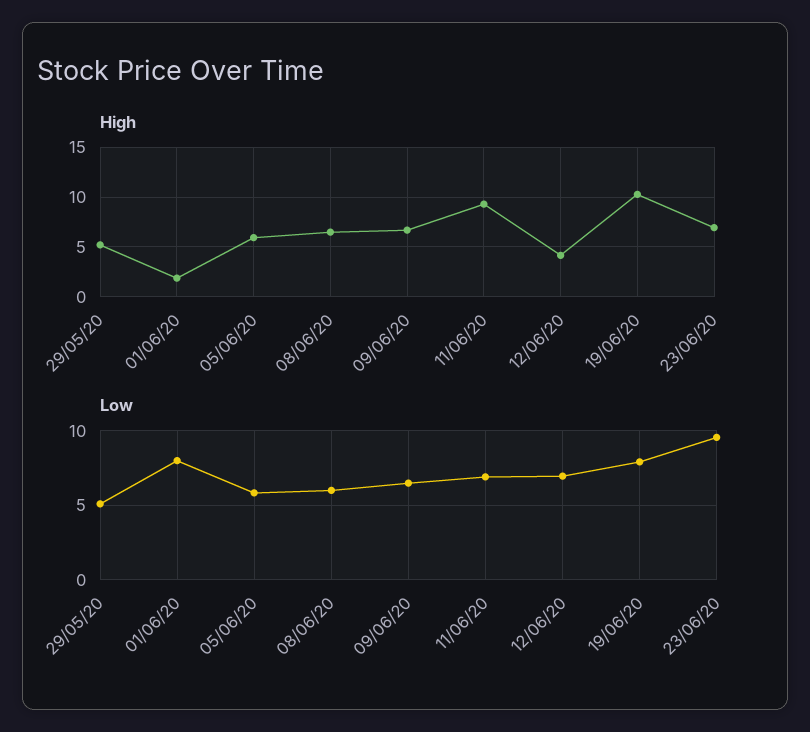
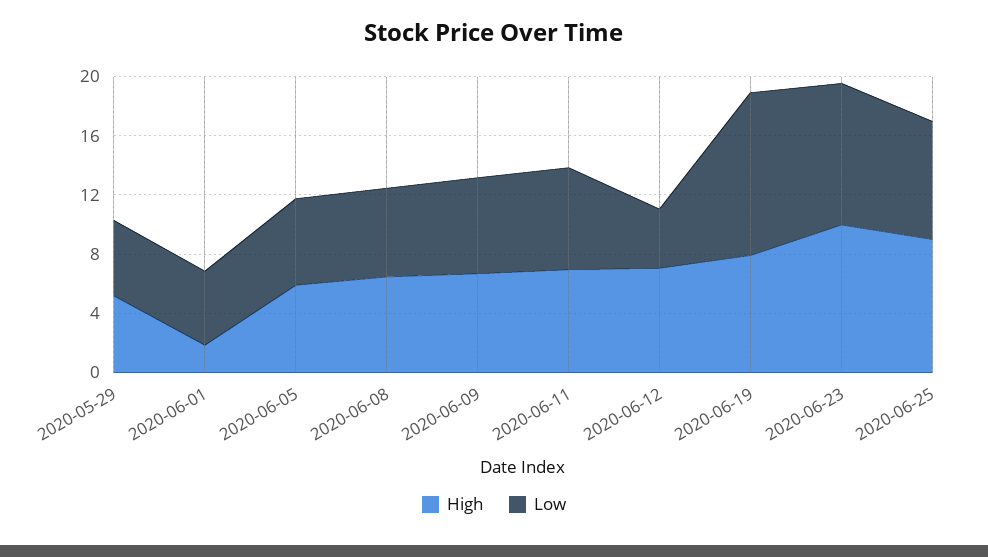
High, 11/06/20: 9 -> 7
High, 12/06/20: 4 -> 7
High, 19/06/20: 10 -> 8
High, 23/06/20: 7 -> 10
Low, 01/06/20: 8 -> 5
Low, 12/06/20: 7 -> 4
Low, 19/06/20: 8 -> 11
High, 2020-06-25: none -> 9
Low, 2020-06-25: none -> 8

